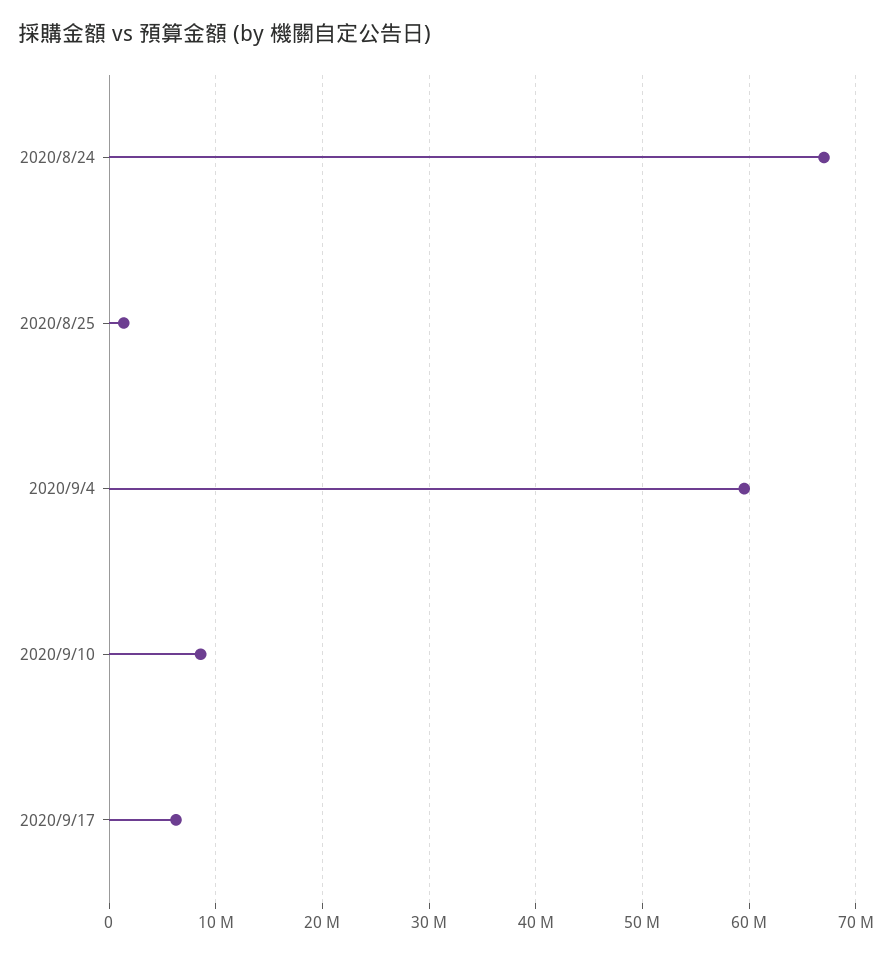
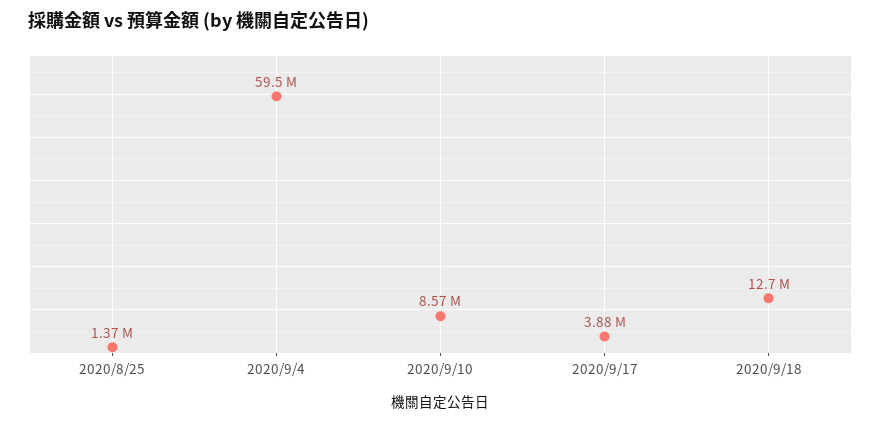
2020/8/24: 67000000 -> none
2020/9/17: 6000000 -> 3880000
2020/9/18: none -> 12700000

